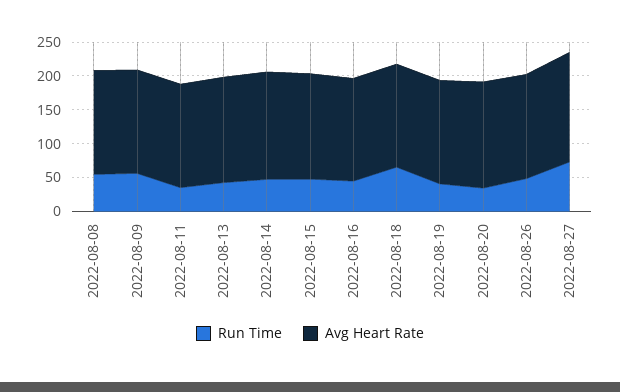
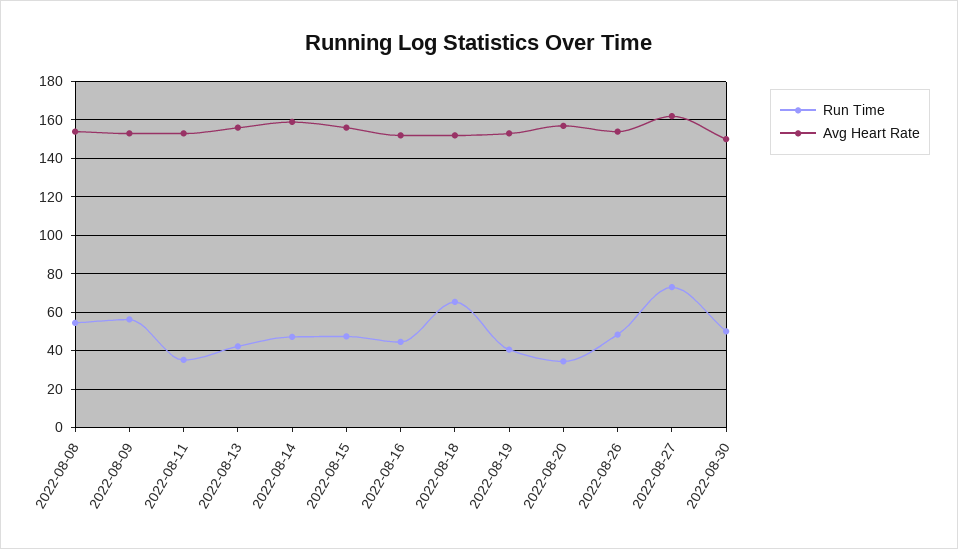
Run Time, 2022-08-30: none -> 50
Avg Heart Rate, 2022-08-30: none -> 150

